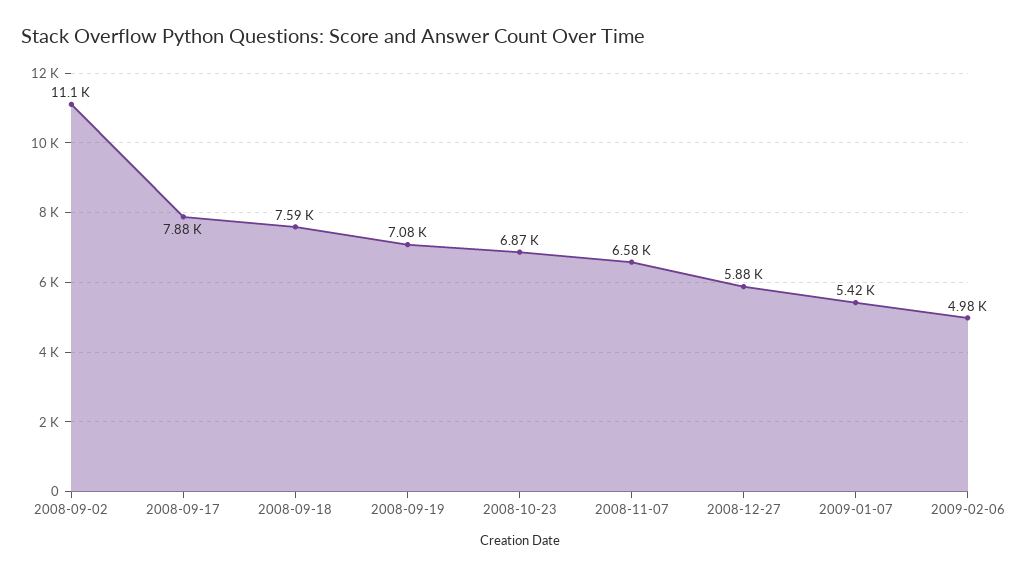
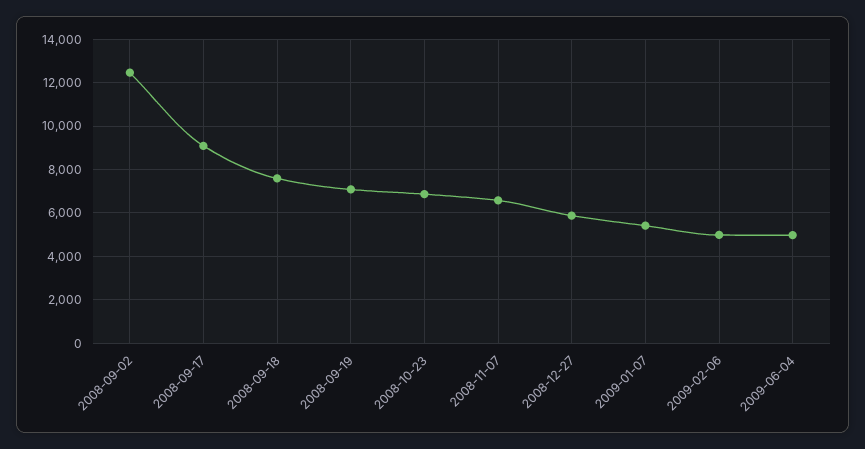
2008-09-02: 11100 -> 12500
2008-09-17: 7880 -> 9000
2009-06-04: none -> 5000

